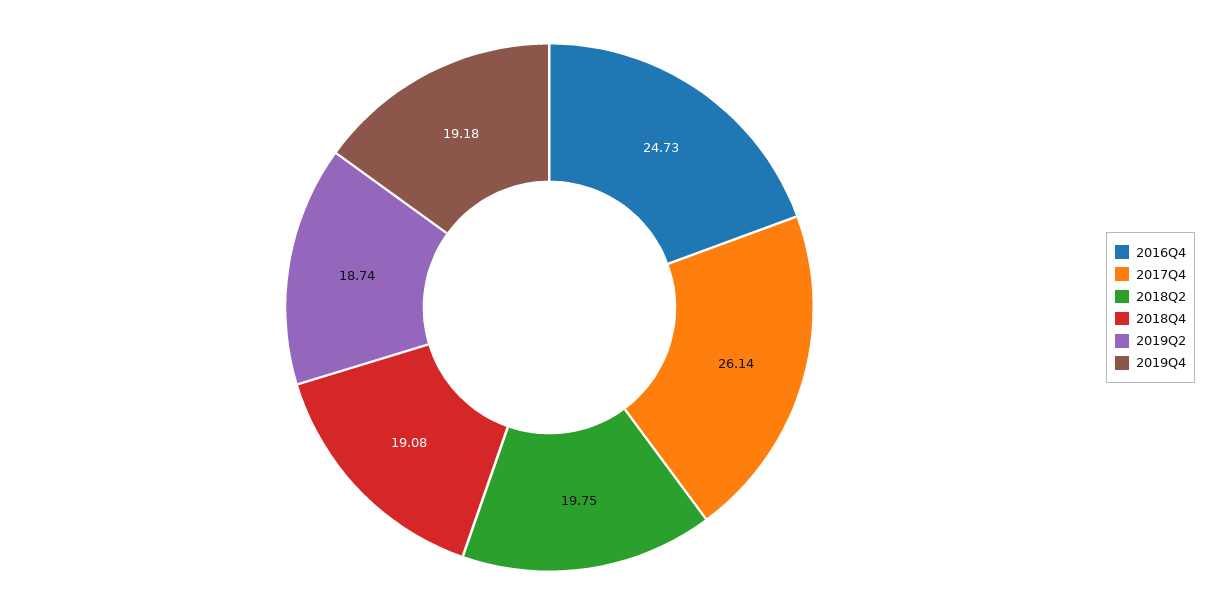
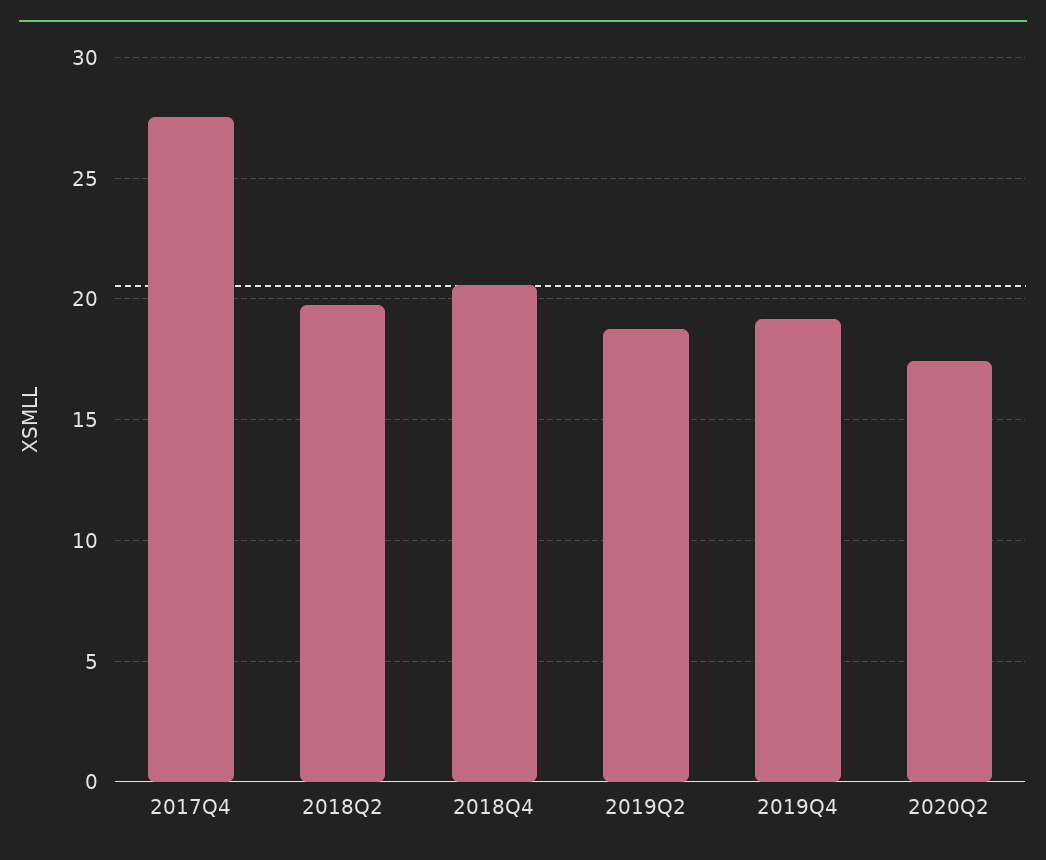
2016Q4: 24.73 -> none
2017Q4: 26.14 -> 27.5
2018Q4: 19.08 -> 20.5
2020Q2: none -> 17.5

